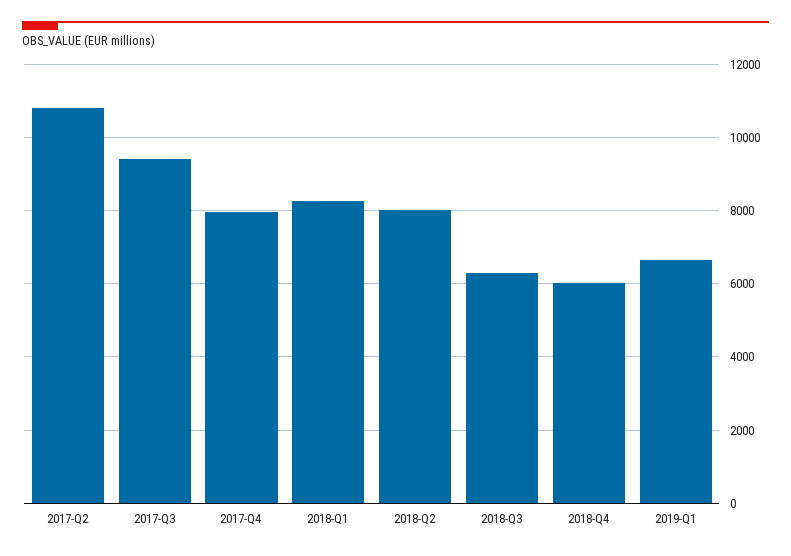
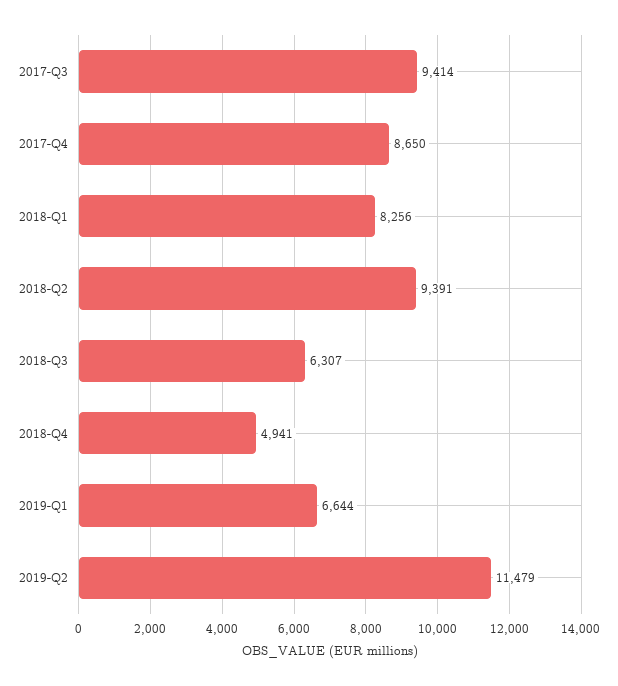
2017-Q2: 10800 -> none
2017-Q4: 8000 -> 8650
2018-Q2: 8000 -> 9391
2018-Q4: 6000 -> 4941
2019-Q2: none -> 11479

